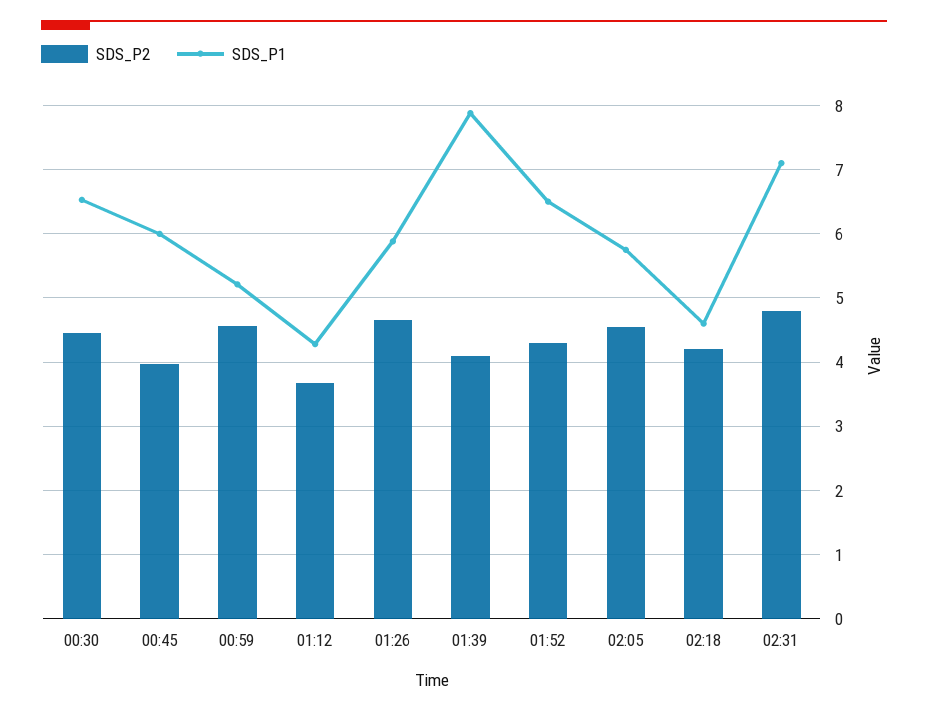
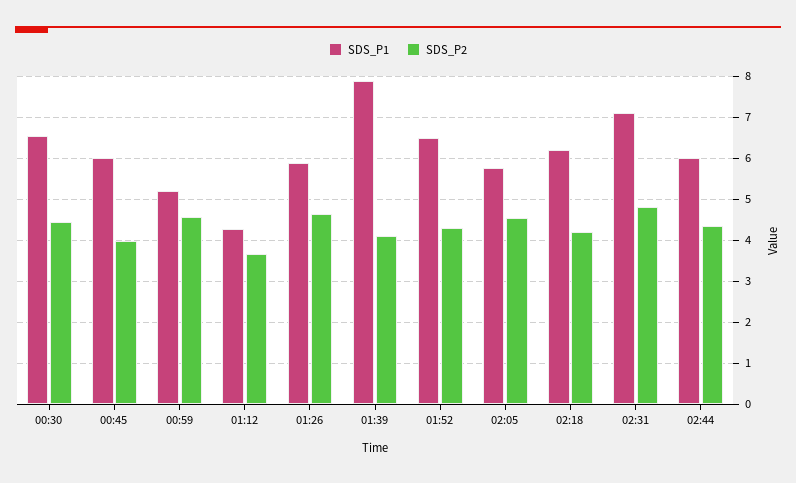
SDS_P1, 02:18: 4.6 -> 6.2
SDS_P1, 02:44: none -> 6
SDS_P2, 02:44: none -> 4.4

